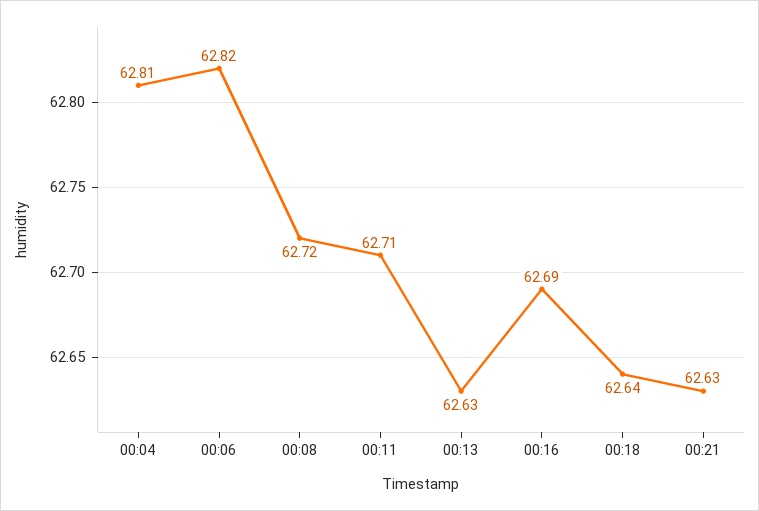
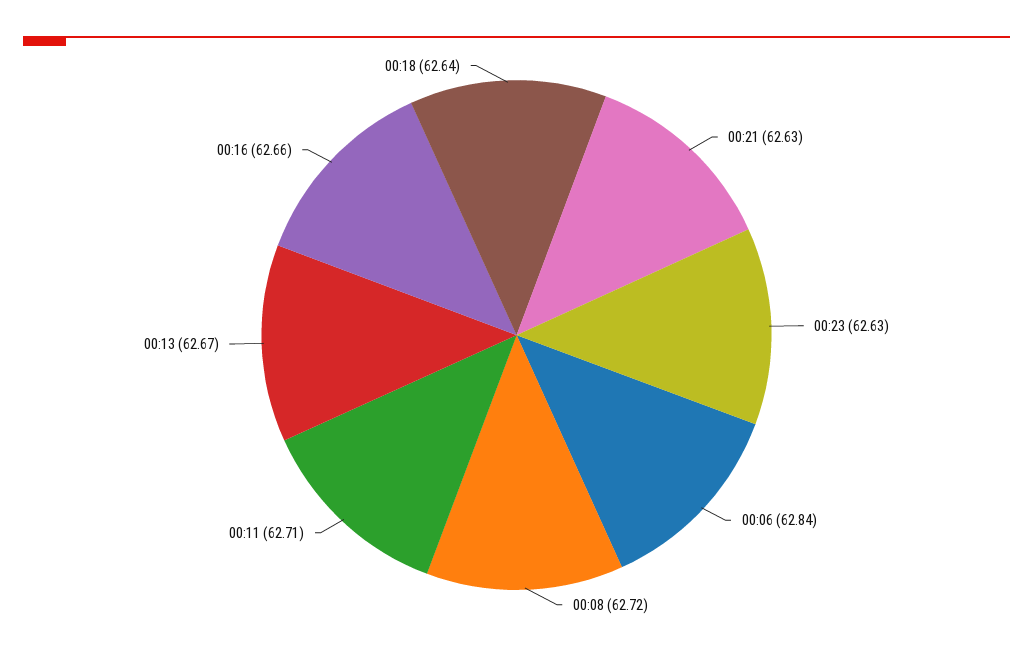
00:04: 62.81 -> none
00:06: 62.82 -> 62.84
00:13: 62.63 -> 62.67
00:16: 62.69 -> 62.66
00:23: none -> 62.63

